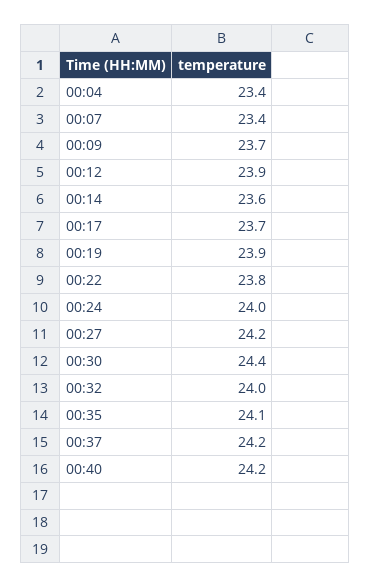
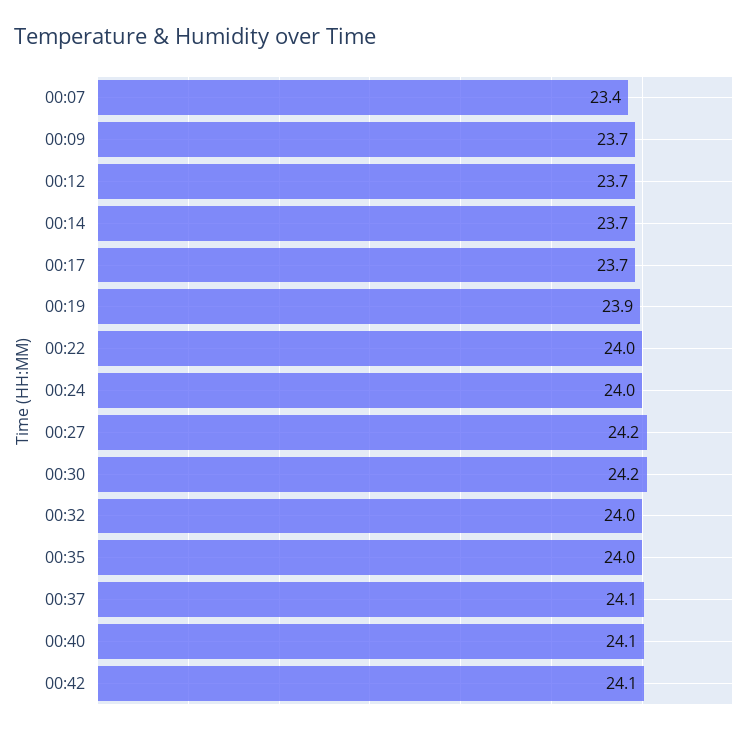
00:04: 23.4 -> none
00:12: 23.9 -> 23.7
00:14: 23.6 -> 23.7
00:22: 23.8 -> 24
00:30: 24.4 -> 24.2
00:35: 24.1 -> 24
00:37: 24.2 -> 24.1
00:40: 24.2 -> 24.1
00:42: none -> 24.1

